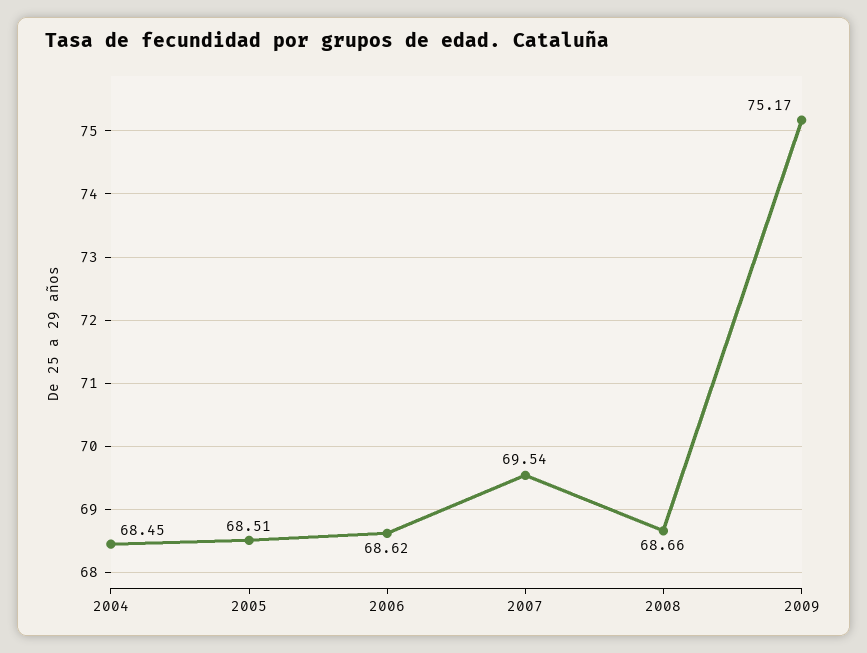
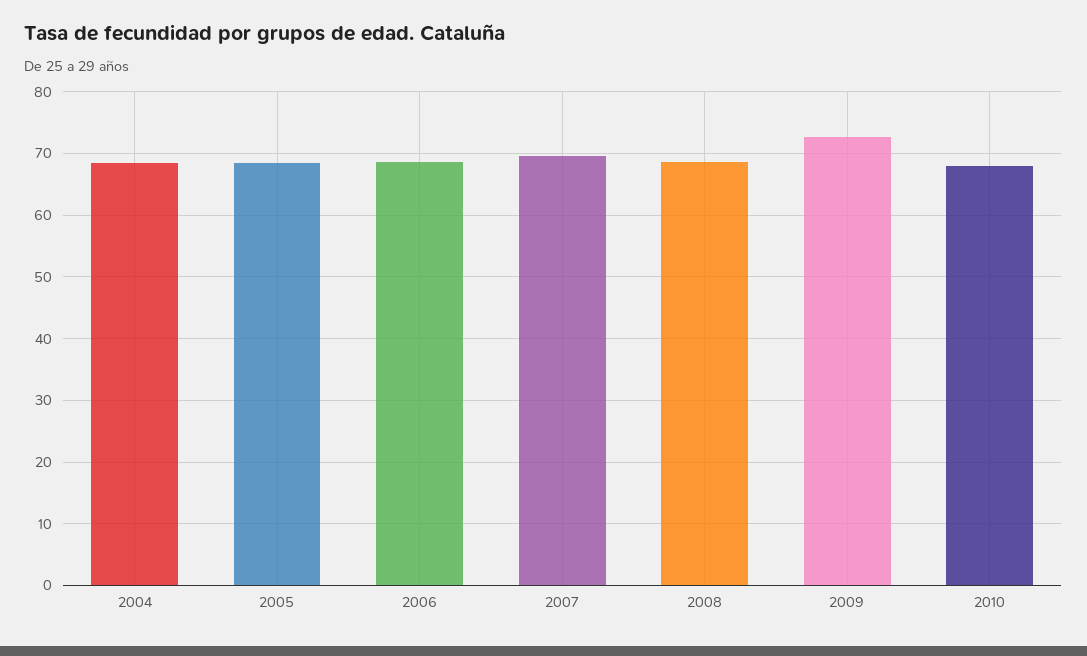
2009: 75.17 -> 73
2010: none -> 68

